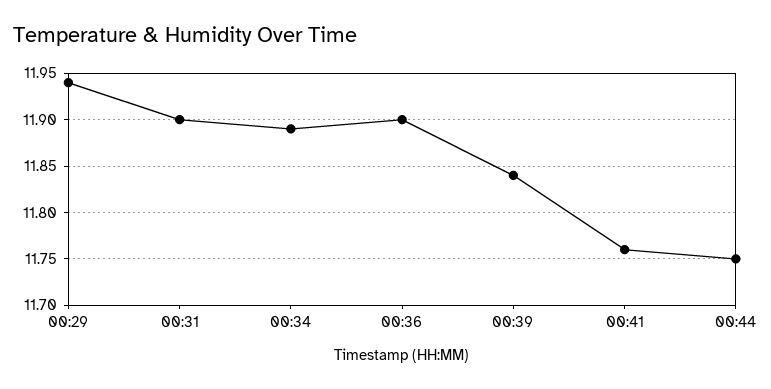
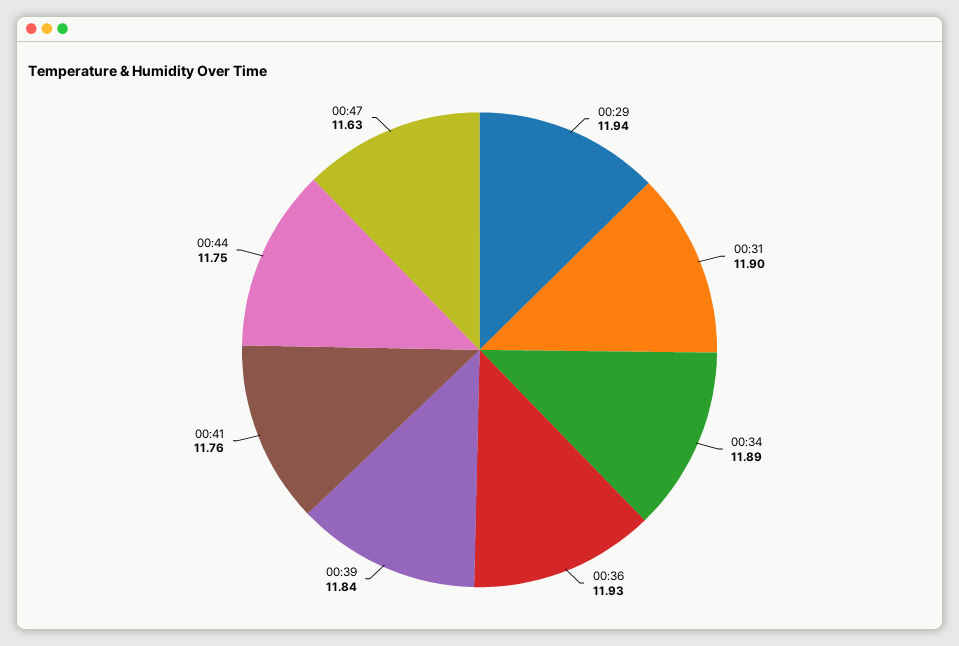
00:36: 11.9 -> 11.93
00:47: none -> 11.63

